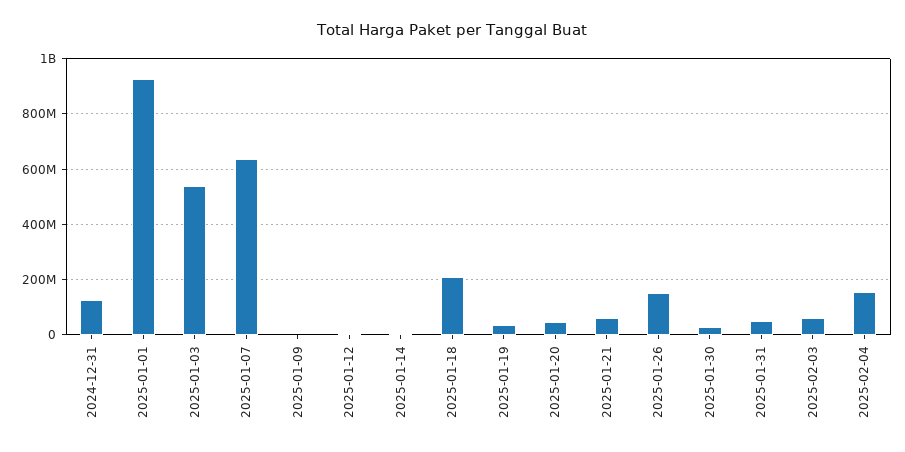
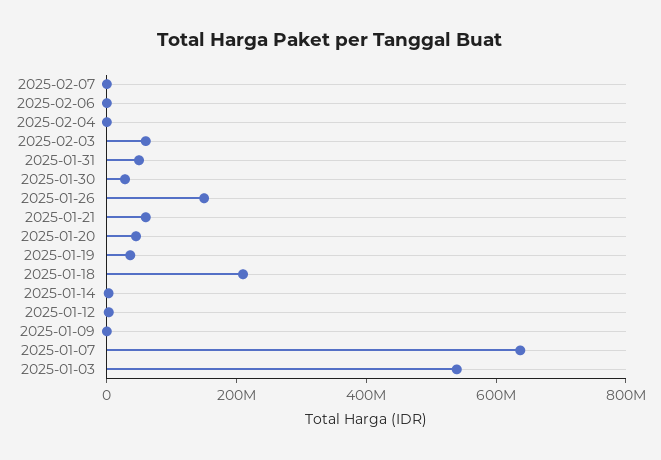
2024-12-31: 125000000 -> none
2025-01-01: 925000000 -> none
2025-02-04: 150000000 -> 0
2025-02-07: none -> 0
2025-02-06: none -> 0

